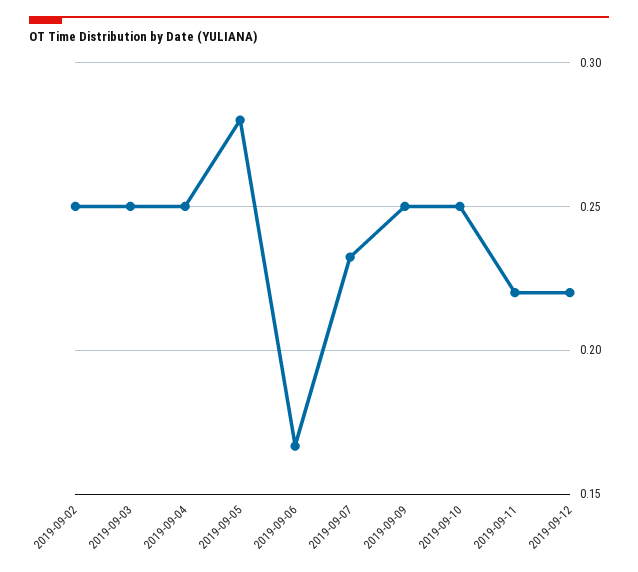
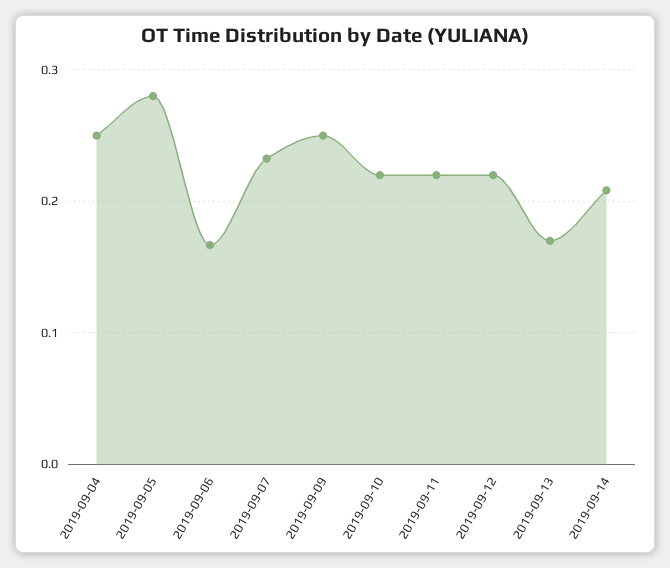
2019-09-02: 0.25 -> none
2019-09-03: 0.25 -> none
2019-09-10: 0.25 -> 0.22
2019-09-13: none -> 0.17
2019-09-14: none -> 0.21

